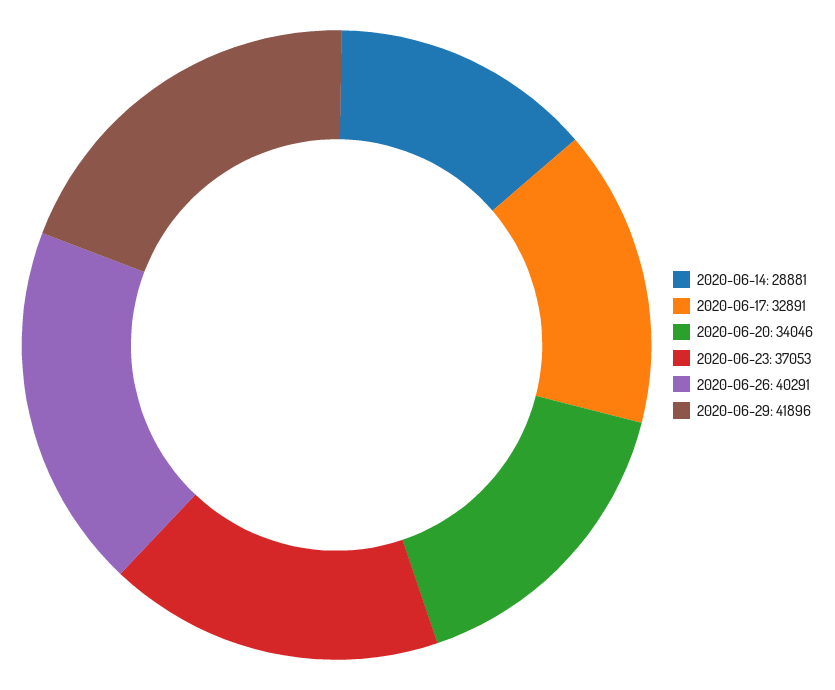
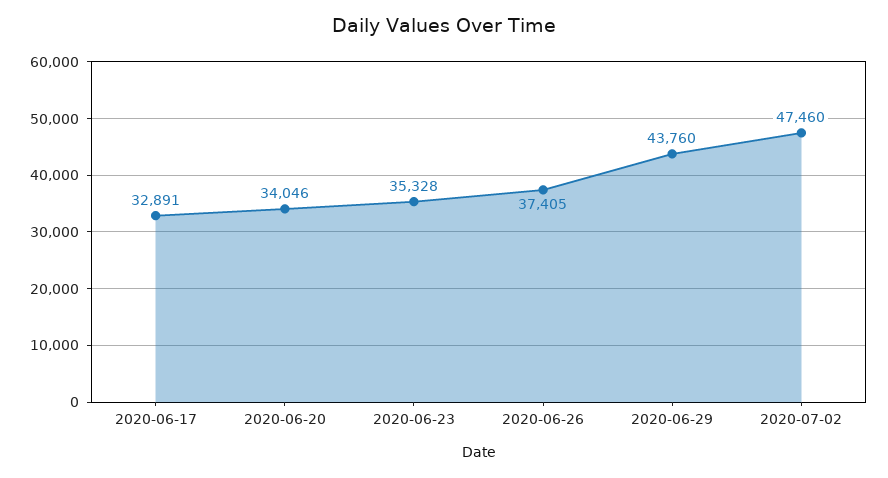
2020-06-14: 28881 -> none
2020-06-23: 37053 -> 35328
2020-06-26: 40291 -> 37405
2020-06-29: 41896 -> 43760
2020-07-02: none -> 47460

